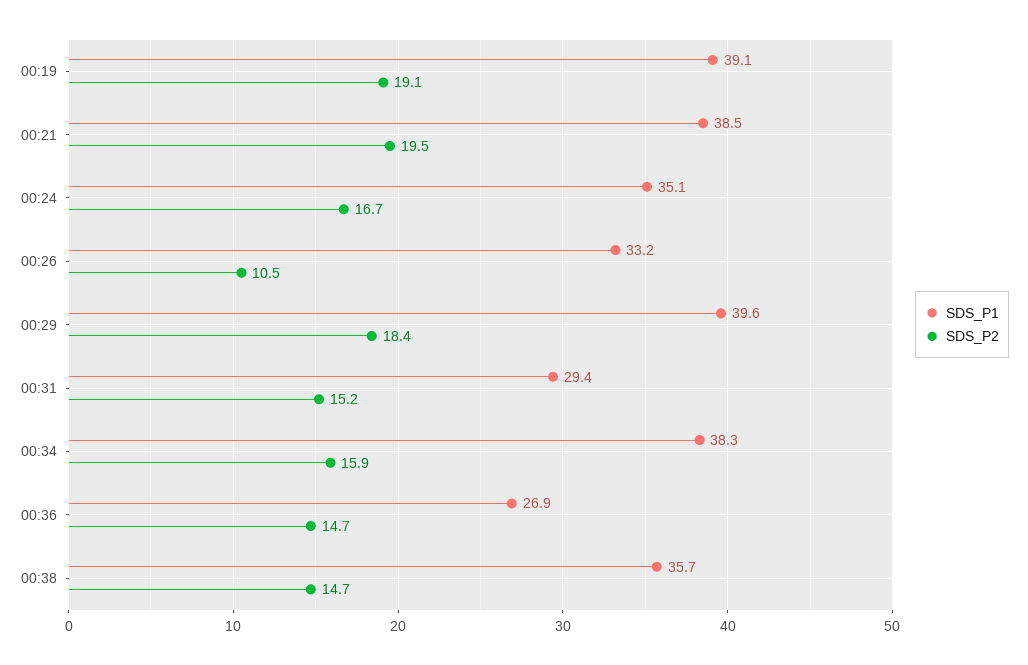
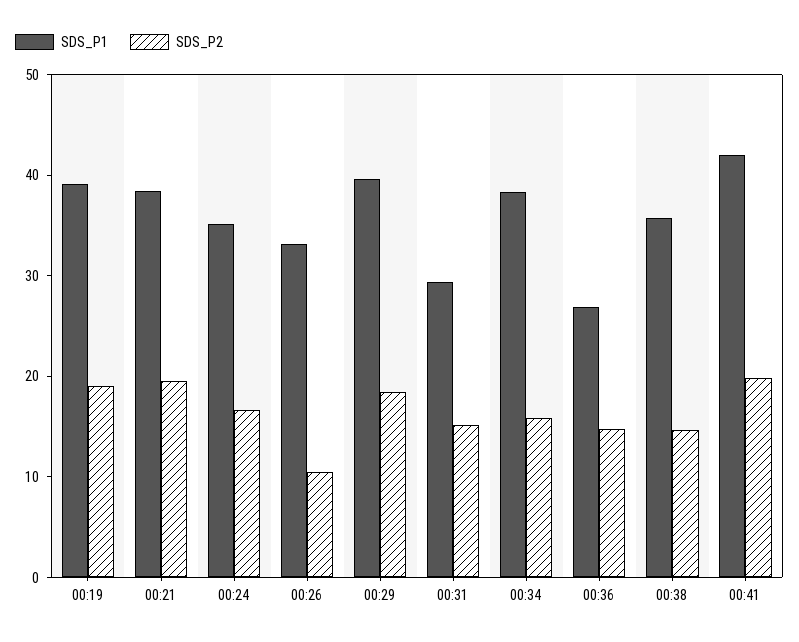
SDS_P1, 00:41: none -> 42
SDS_P2, 00:41: none -> 20

